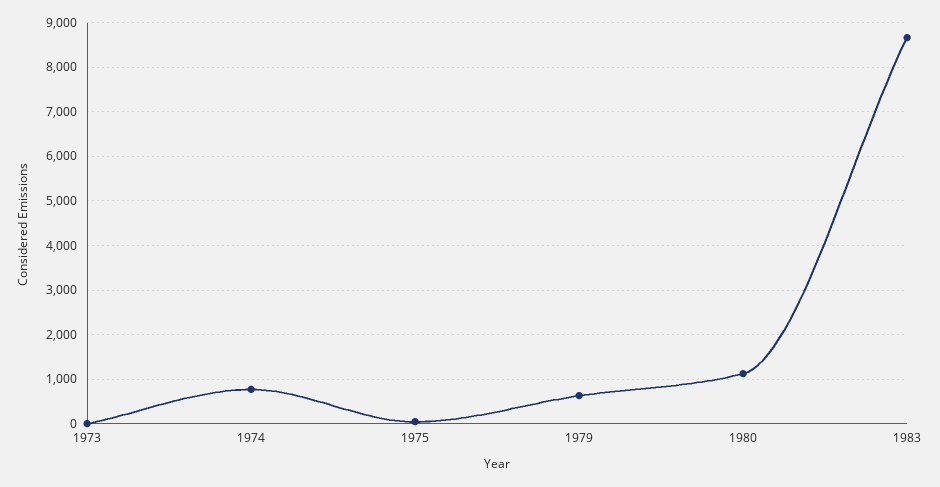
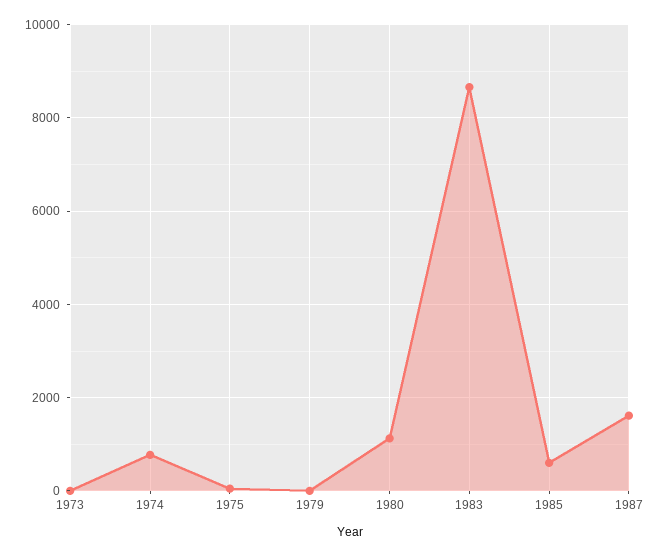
1979: 600 -> 0
1985: none -> 600
1987: none -> 1600

